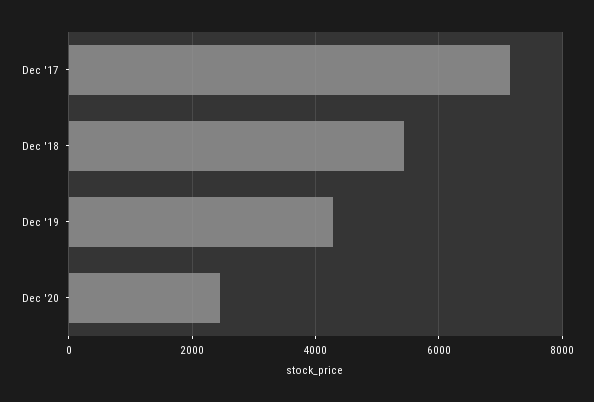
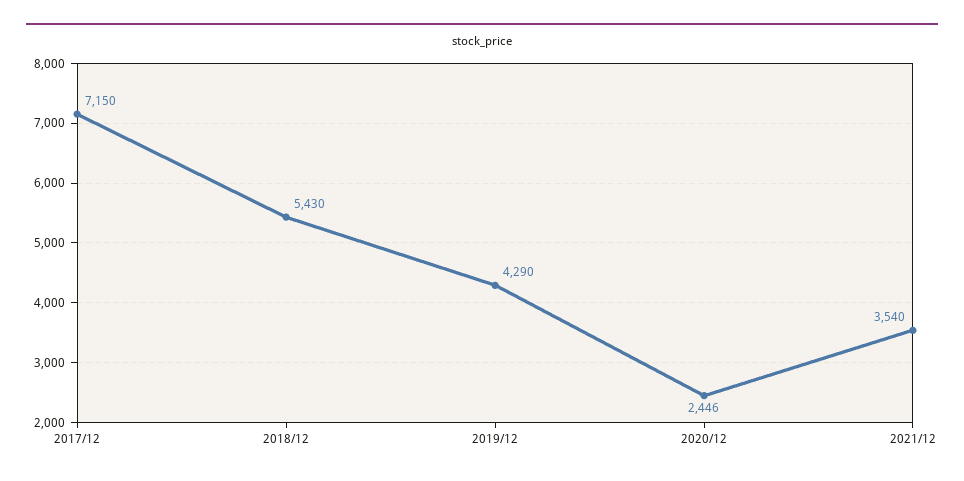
2021/12: none -> 3540

